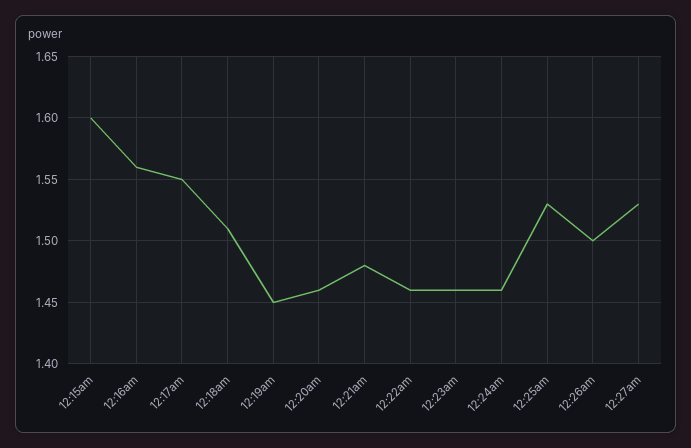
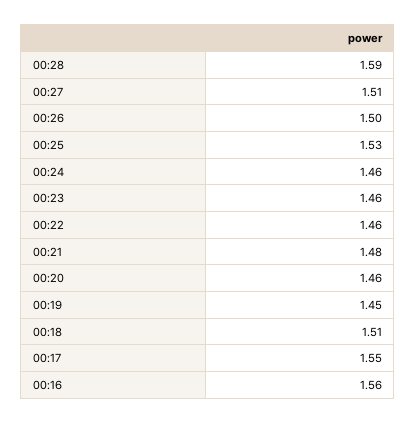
12:15am: 1.6 -> none
12:27am: 1.53 -> 1.51
00:28: none -> 1.59

